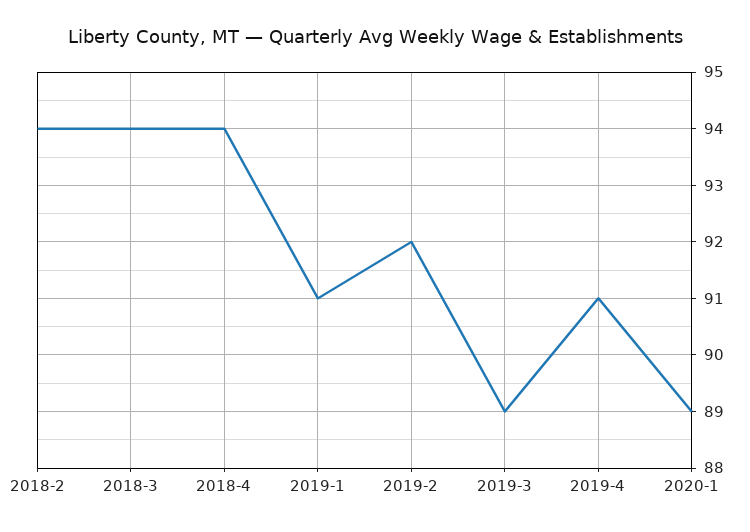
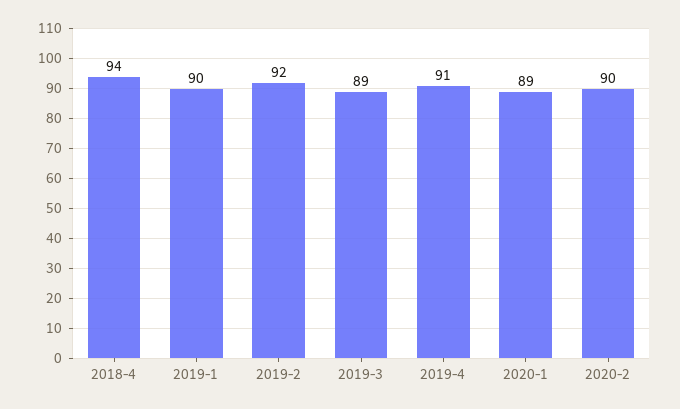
2018-2: 94 -> none
2018-3: 94 -> none
2019-1: 91 -> 90
2020-2: none -> 90

